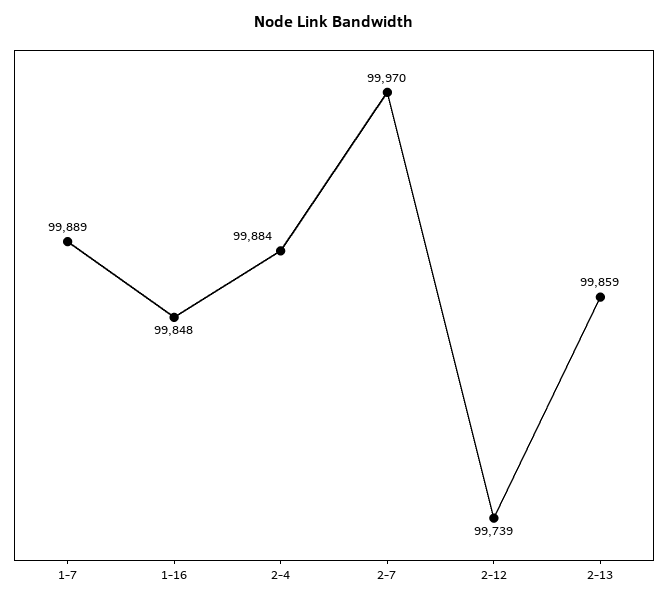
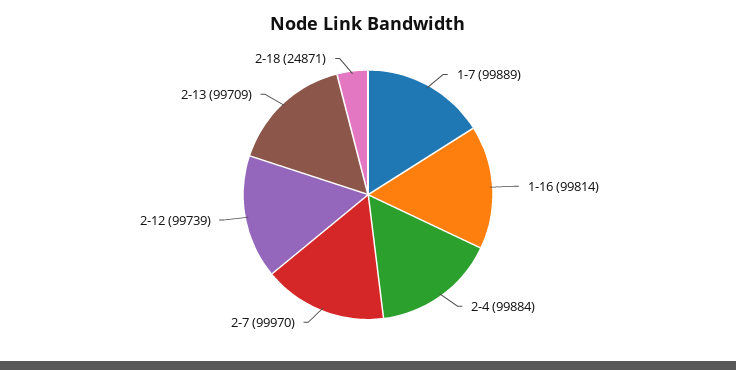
1-16: 99848 -> 99814
2-13: 99859 -> 99709
2-18: none -> 24871

